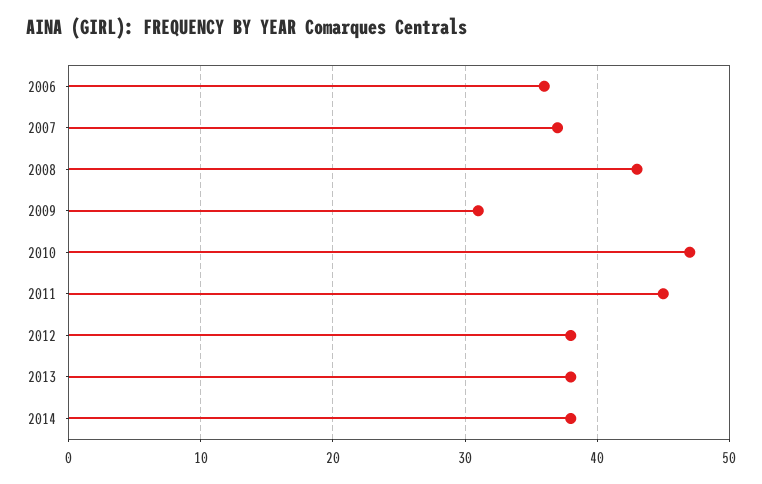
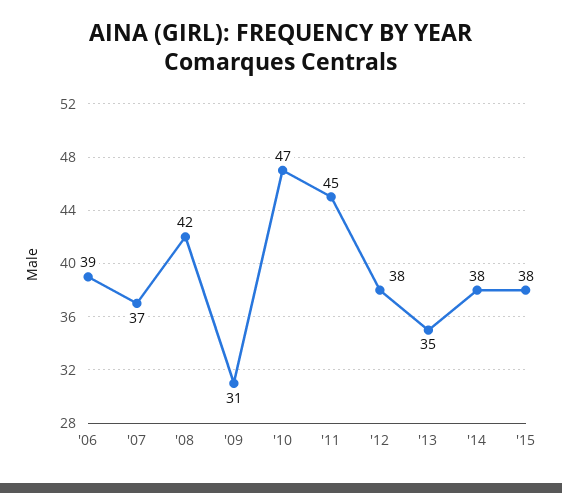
2006: 36 -> 39
2008: 43 -> 42
2013: 38 -> 35
'15: none -> 38

